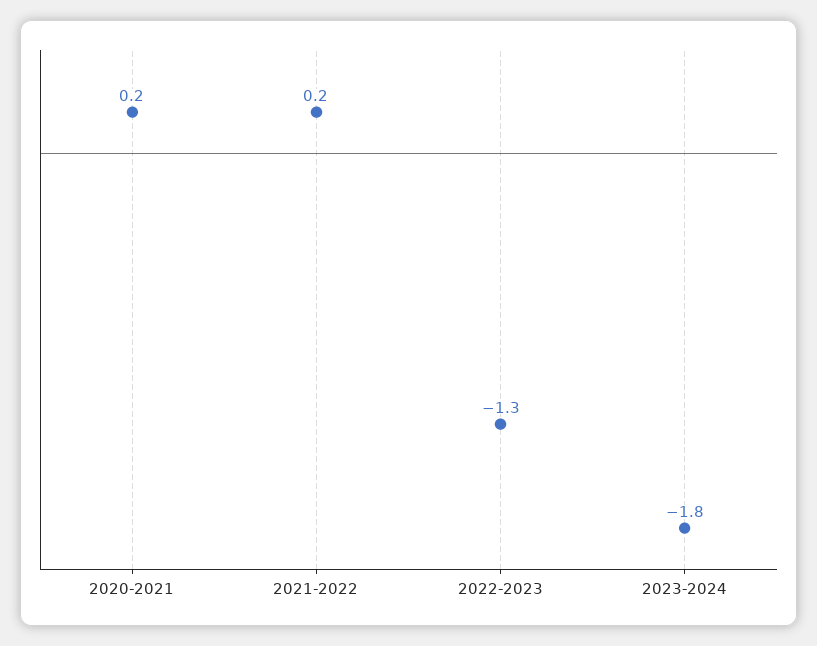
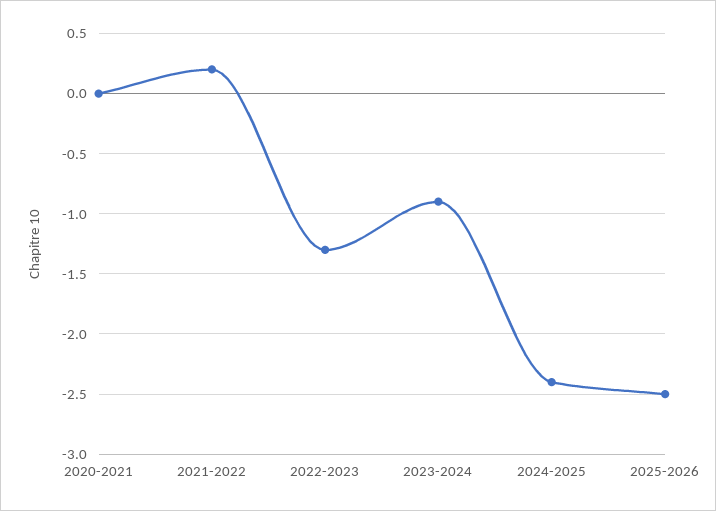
2020-2021: 0.2 -> 0
2023-2024: -1.8 -> -0.9
2024-2025: none -> -2.4
2025-2026: none -> -2.5

